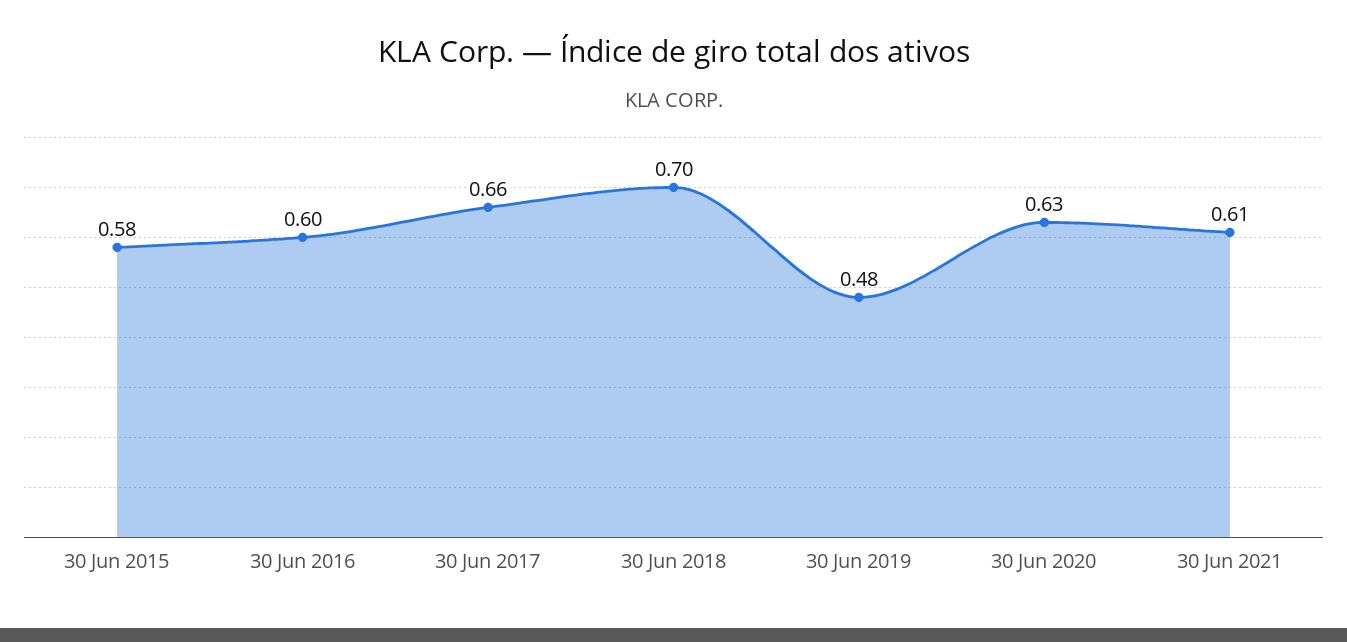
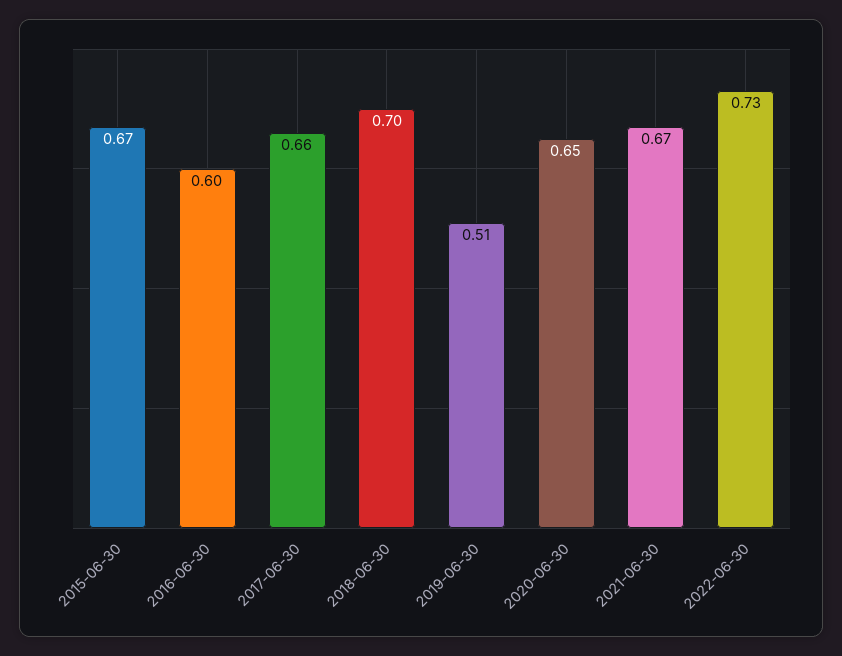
30 Jun 2015: 0.58 -> 0.67
30 Jun 2019: 0.48 -> 0.51
30 Jun 2020: 0.63 -> 0.65
30 Jun 2021: 0.61 -> 0.67
2022-06-30: none -> 0.73

